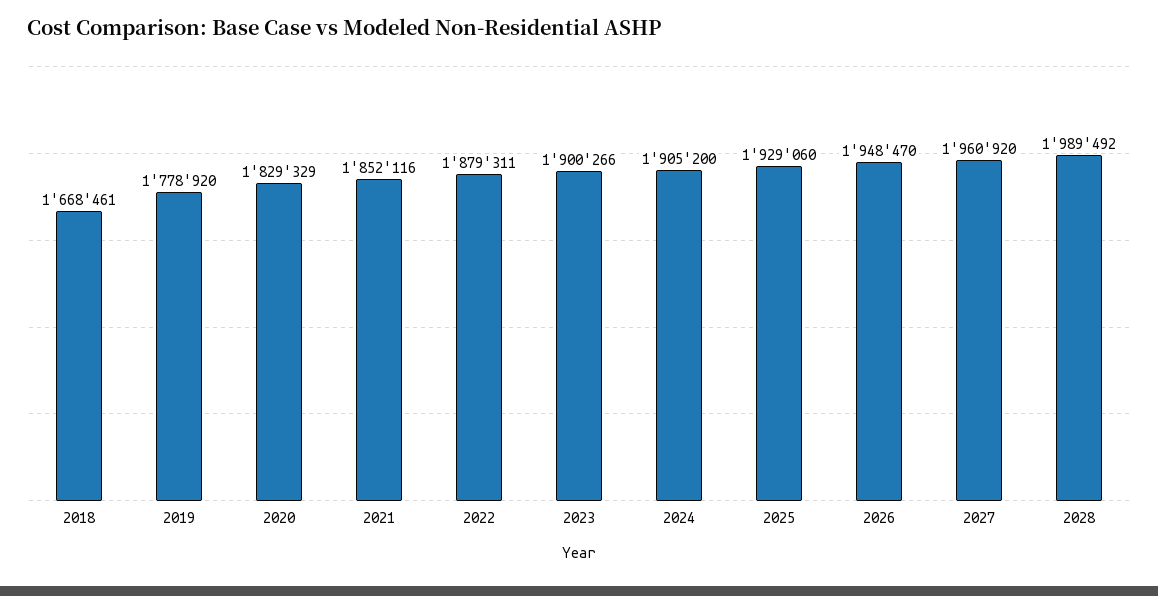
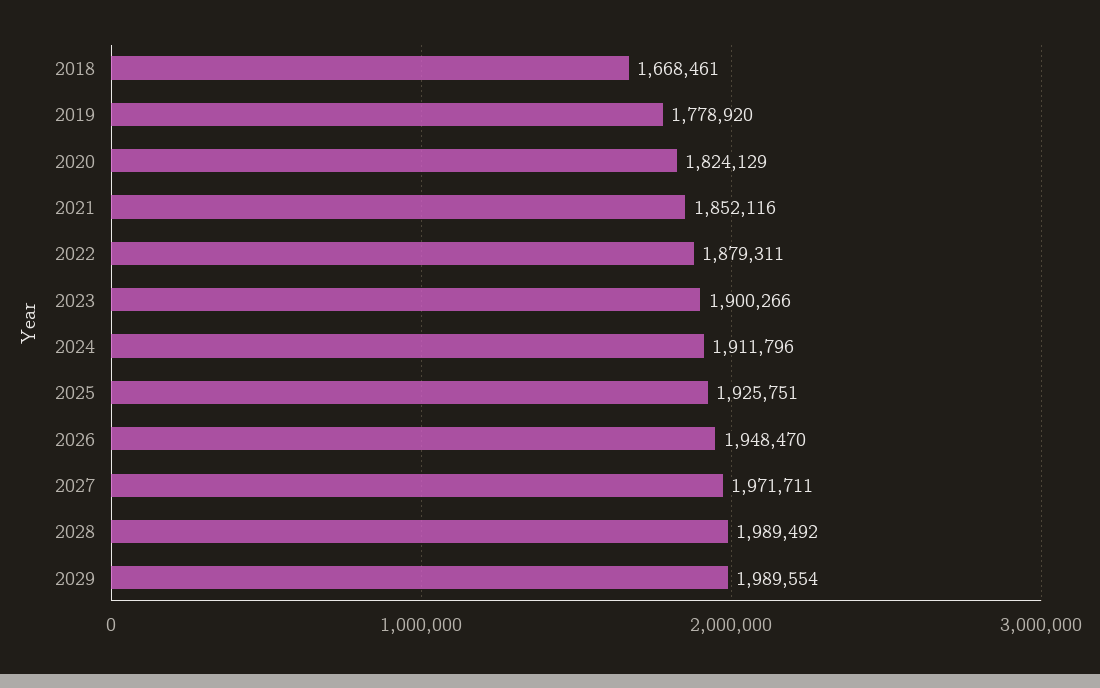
2020: 1829329 -> 1824129
2024: 1905200 -> 1911796
2025: 1929060 -> 1925751
2027: 1960920 -> 1971711
2029: none -> 1989554

